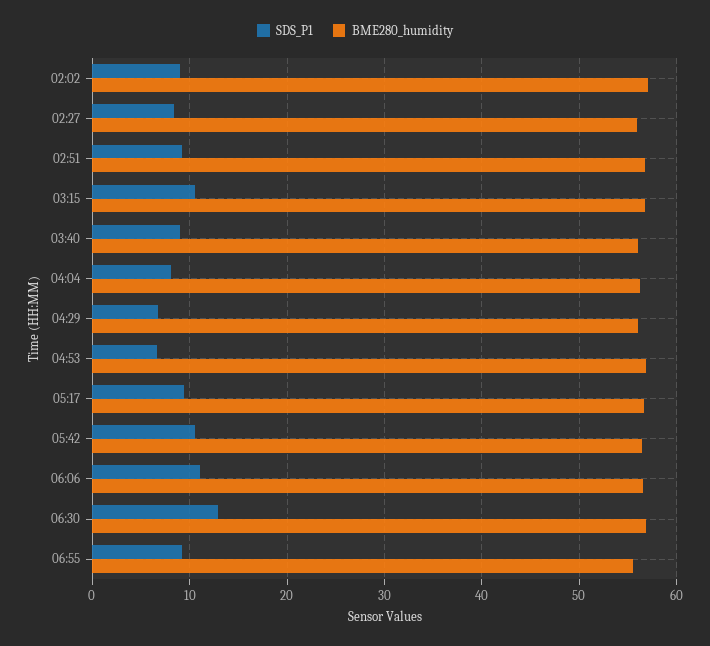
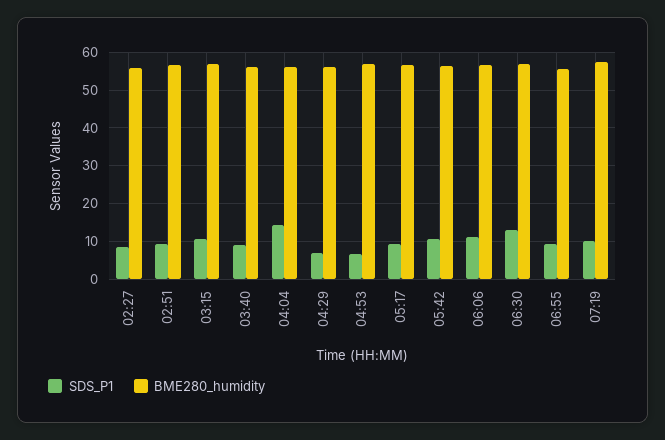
SDS_P1, 02:02: 9 -> none
BME280_humidity, 02:02: 57 -> none
SDS_P1, 04:04: 8 -> 14
SDS_P1, 07:19: none -> 10
BME280_humidity, 07:19: none -> 58

